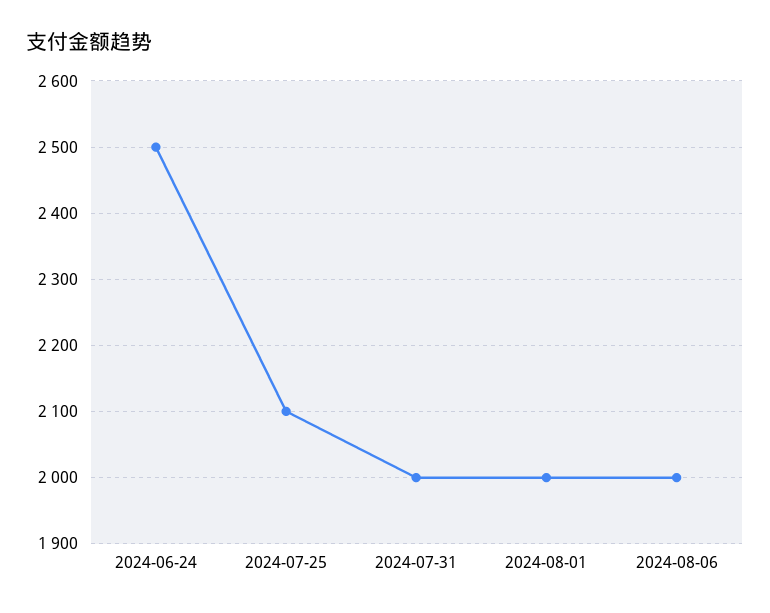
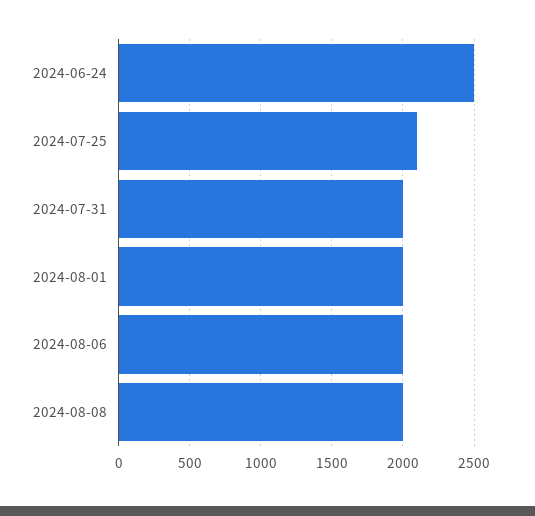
2024-08-08: none -> 2000

